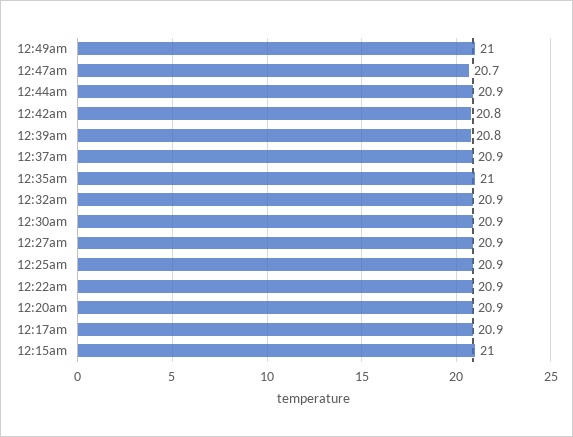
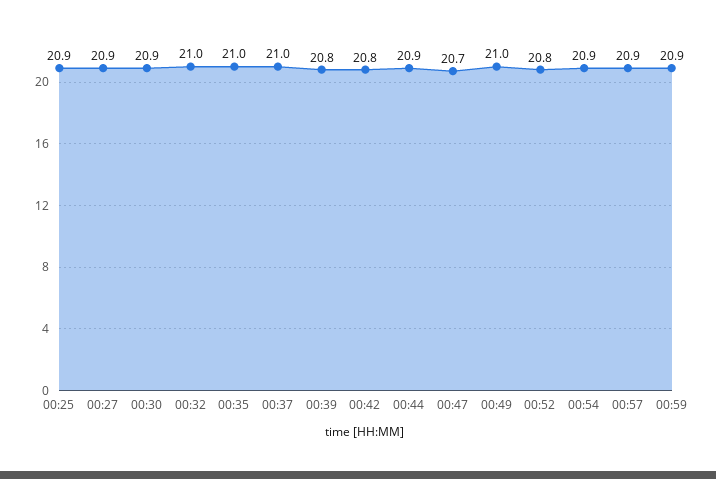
12:37am: 20.9 -> 21
12:32am: 20.9 -> 21
12:22am: 20.9 -> none
12:20am: 20.9 -> none
12:17am: 20.9 -> none
12:15am: 21 -> none
00:52: none -> 20.8
00:54: none -> 20.9
00:57: none -> 20.9
00:59: none -> 20.9

